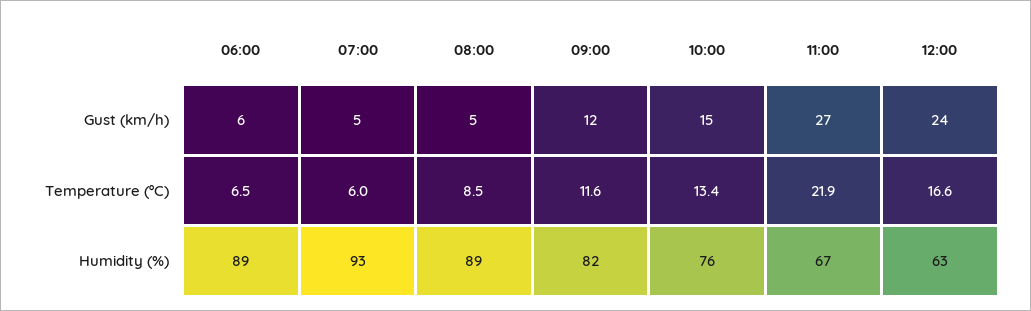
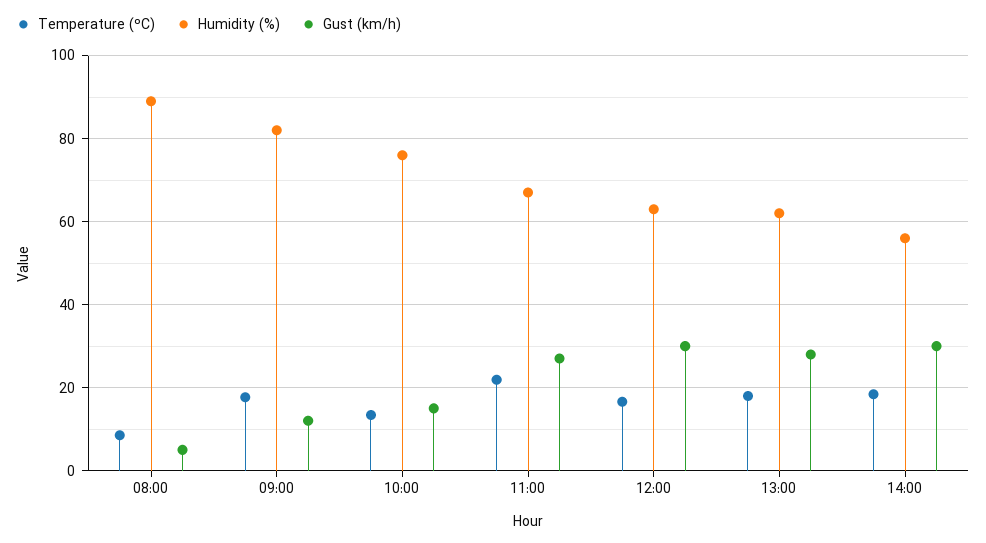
Gust (km/h), 06:00: 6 -> none
Gust (km/h), 07:00: 5 -> none
Gust (km/h), 12:00: 24 -> 30
Temperature (ºC), 06:00: 6.5 -> none
Temperature (ºC), 07:00: 6 -> none
Temperature (ºC), 09:00: 11.6 -> 18
Humidity (%), 06:00: 89 -> none
Humidity (%), 07:00: 93 -> none
Temperature (ºC), 13:00: none -> 18
Humidity (%), 13:00: none -> 62
Gust (km/h), 13:00: none -> 28
Temperature (ºC), 14:00: none -> 18
Humidity (%), 14:00: none -> 56
Gust (km/h), 14:00: none -> 30

